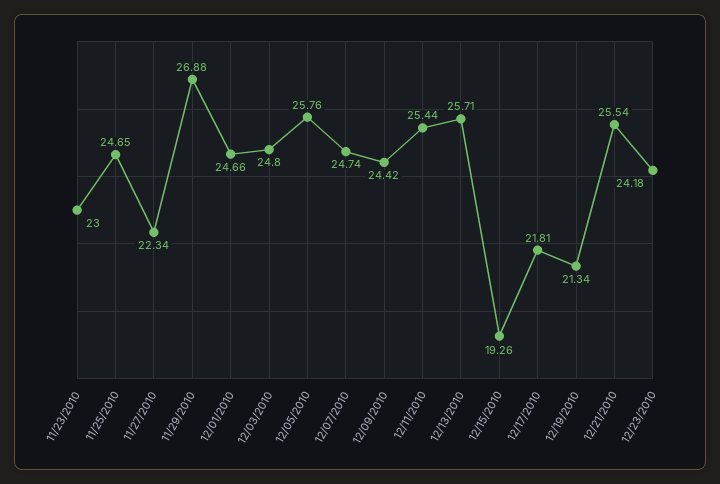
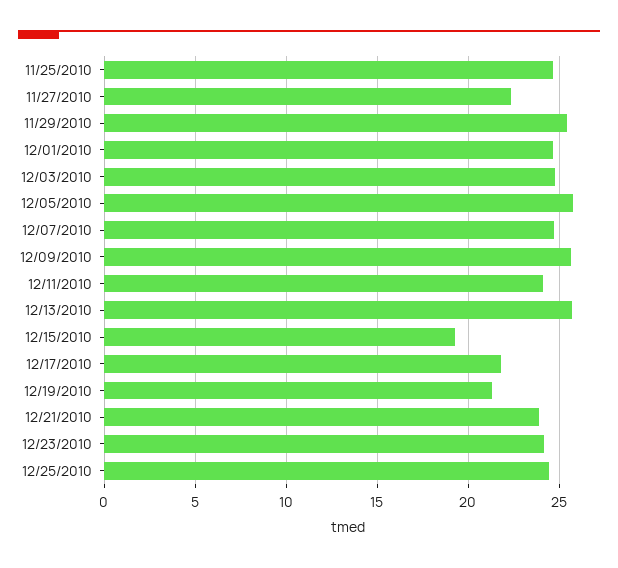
11/23/2010: 23 -> none
11/29/2010: 26.88 -> 25.5
12/09/2010: 24.42 -> 25.5
12/11/2010: 25.44 -> 24
12/21/2010: 25.54 -> 24
12/25/2010: none -> 24.5

